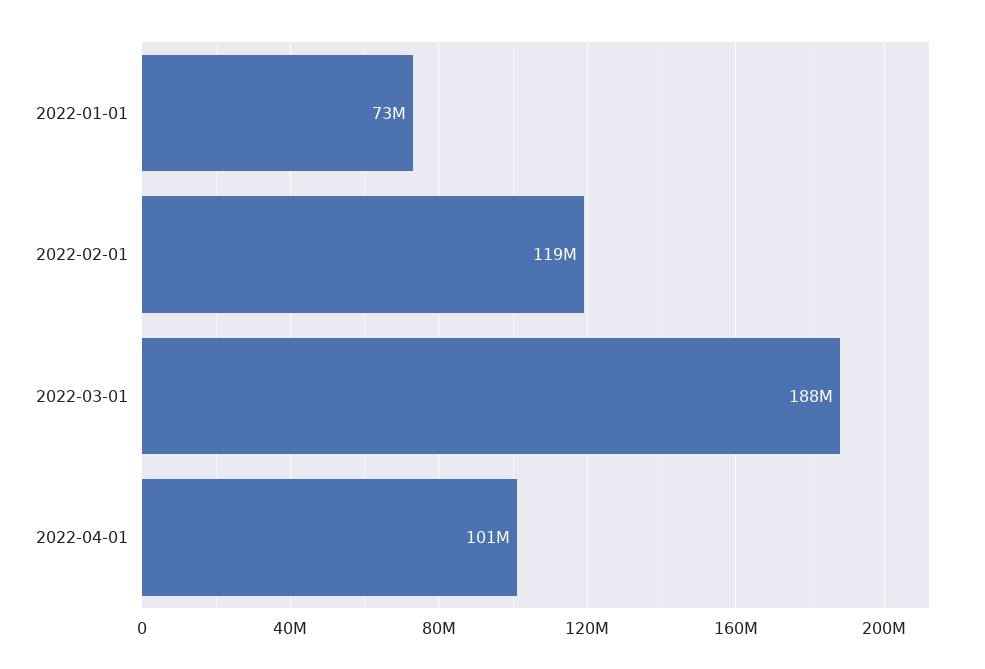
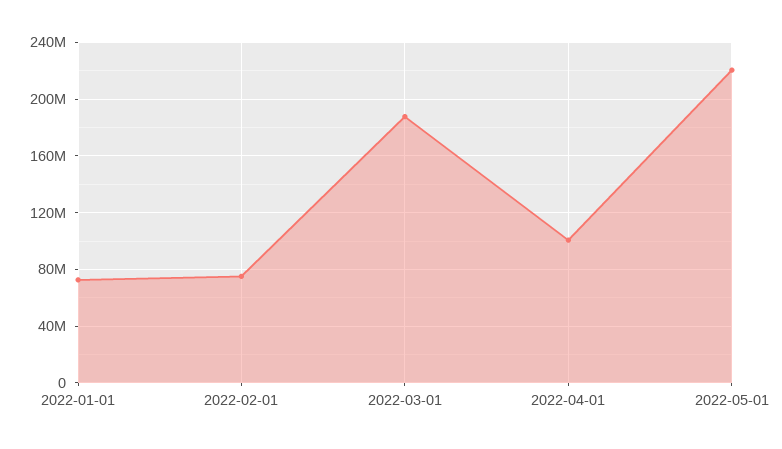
2022-02-01: 119000000 -> 75000000
2022-05-01: none -> 220000000

